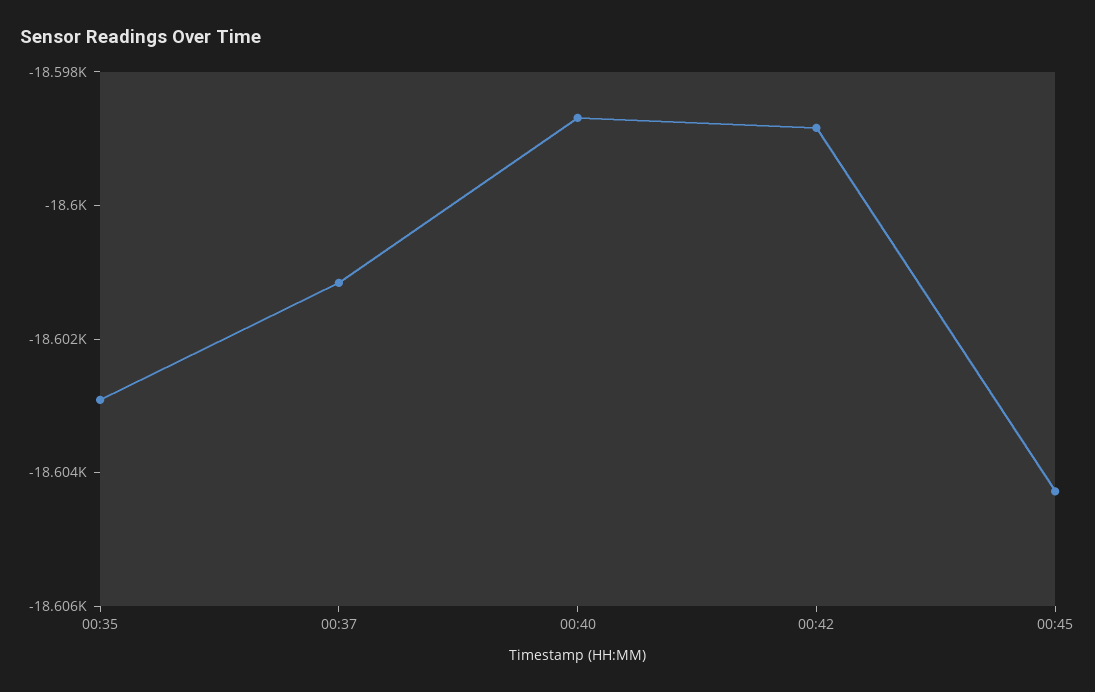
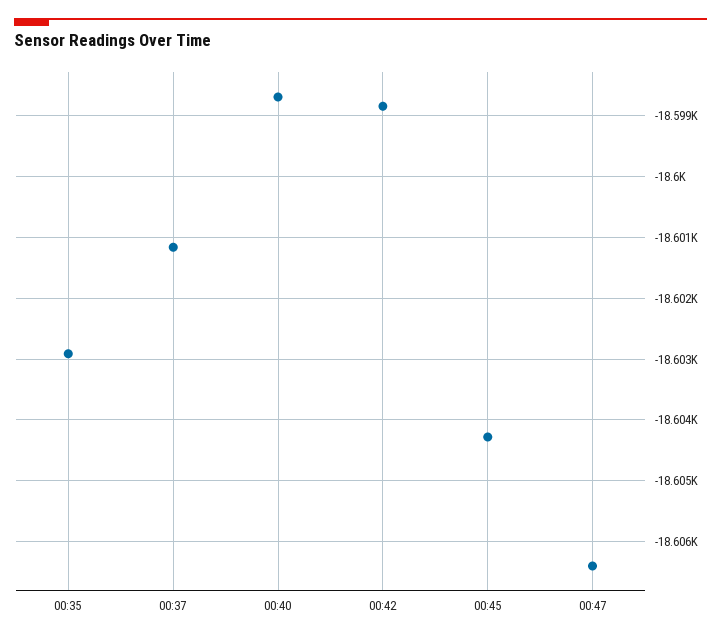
00:47: none -> -18606.4

